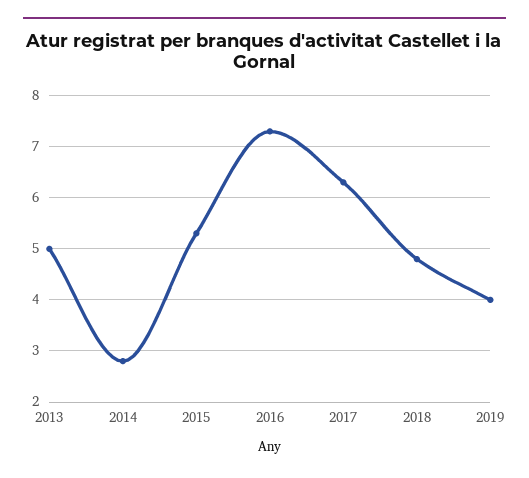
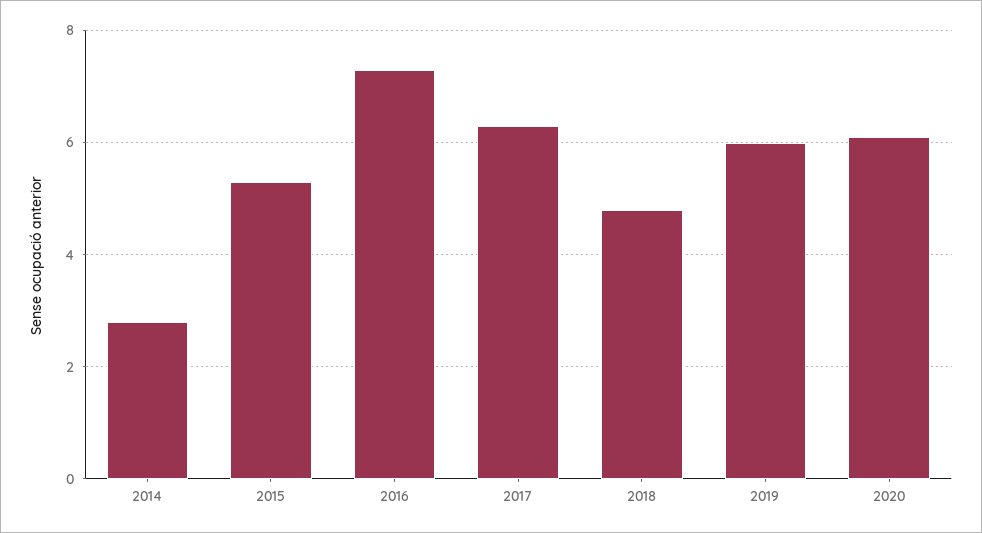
2013: 5 -> none
2019: 4 -> 6
2020: none -> 6

